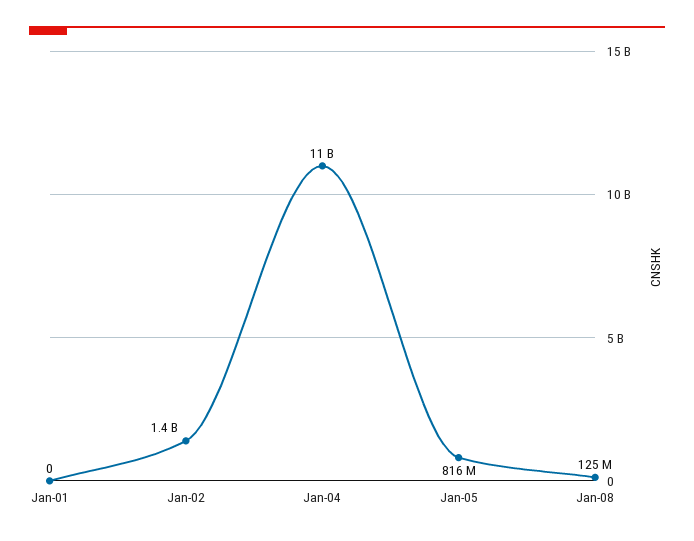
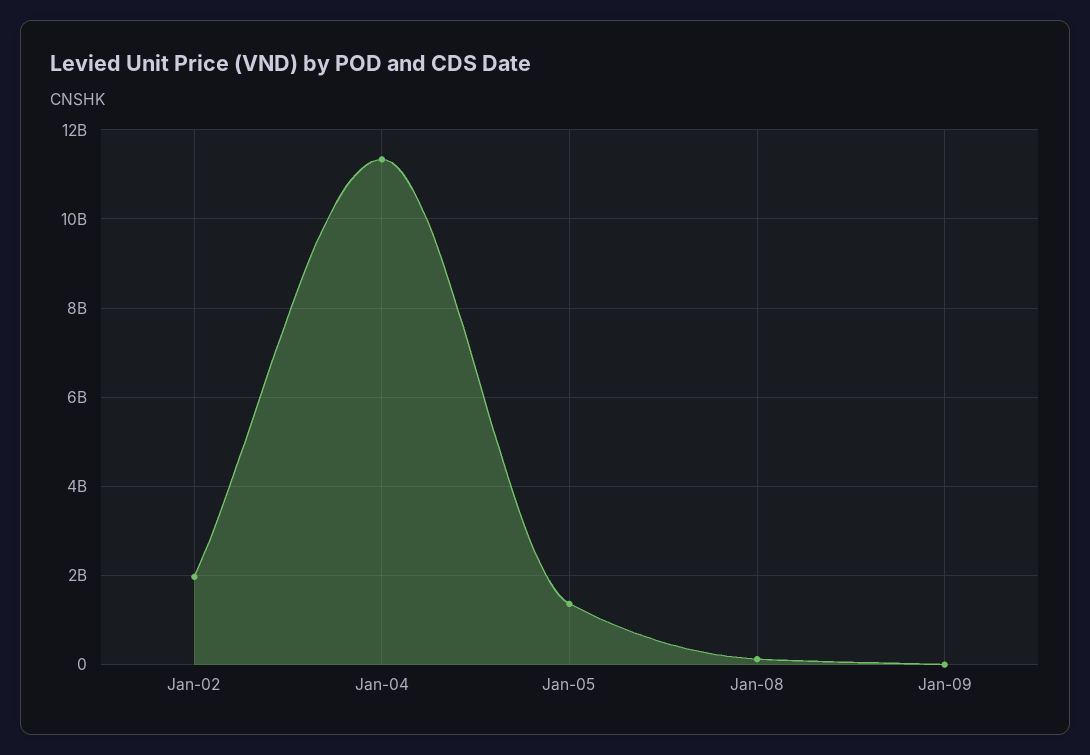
Jan-01: 0 -> none
Jan-02: 1400000000 -> 2000000000
Jan-05: 816000000 -> 1400000000
Jan-09: none -> 0

